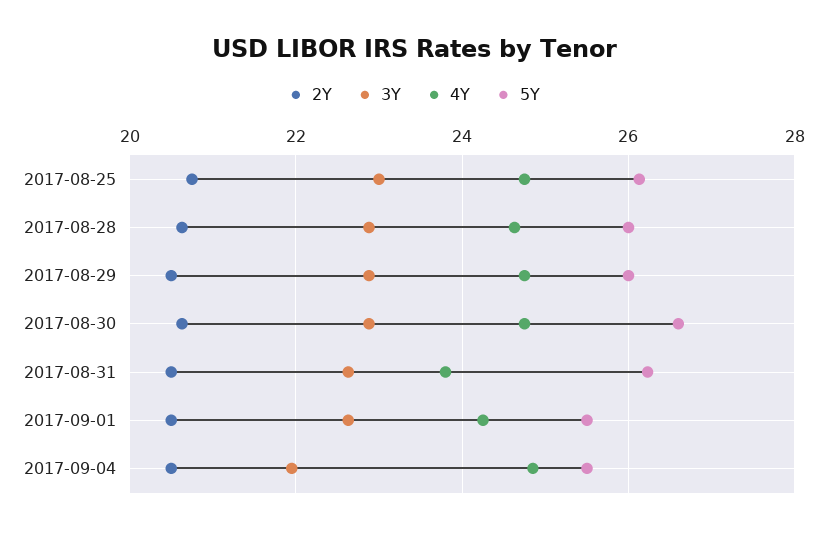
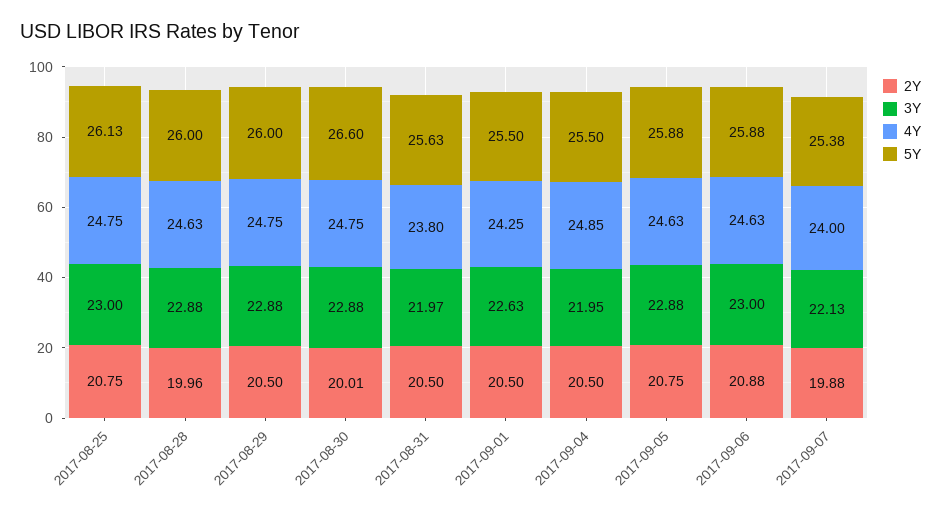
2Y, 2017-08-28: 20.6 -> 19.96
2Y, 2017-08-30: 20.6 -> 20.01
3Y, 2017-08-31: 22.6 -> 21.97
5Y, 2017-08-31: 26.2 -> 25.63
2Y, 2017-09-05: none -> 20.75
3Y, 2017-09-05: none -> 22.88
4Y, 2017-09-05: none -> 24.63
5Y, 2017-09-05: none -> 25.88
2Y, 2017-09-06: none -> 20.88
3Y, 2017-09-06: none -> 23
4Y, 2017-09-06: none -> 24.63
5Y, 2017-09-06: none -> 25.88
2Y, 2017-09-07: none -> 19.88
3Y, 2017-09-07: none -> 22.13
4Y, 2017-09-07: none -> 24
5Y, 2017-09-07: none -> 25.38

